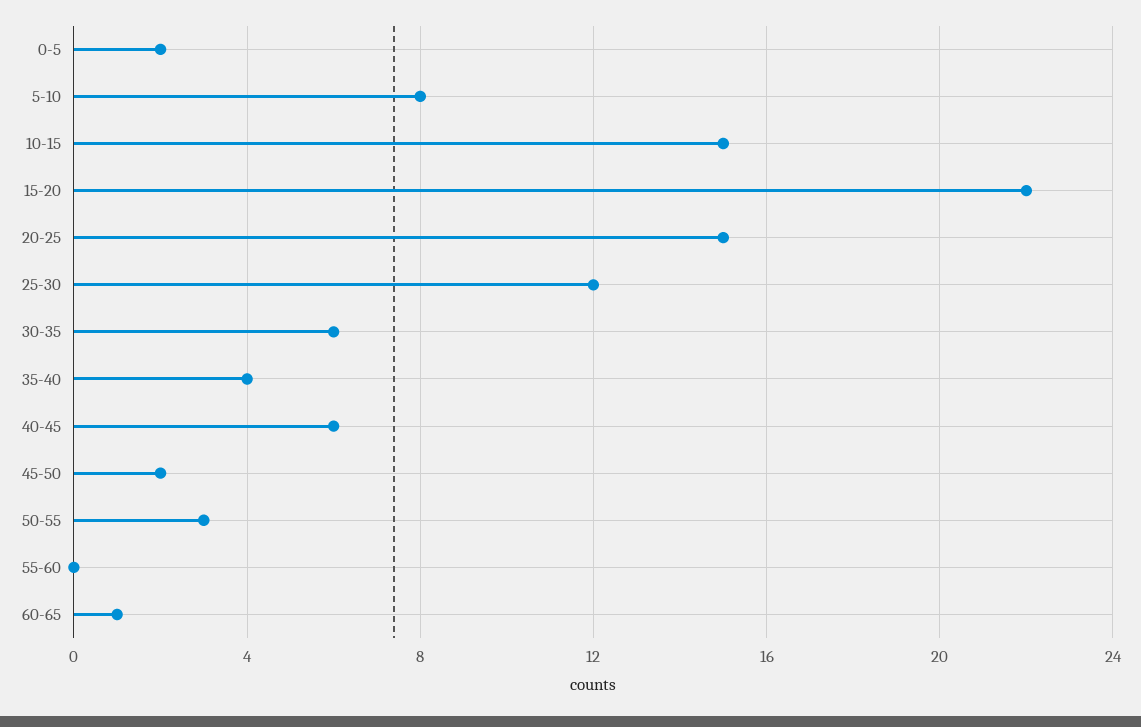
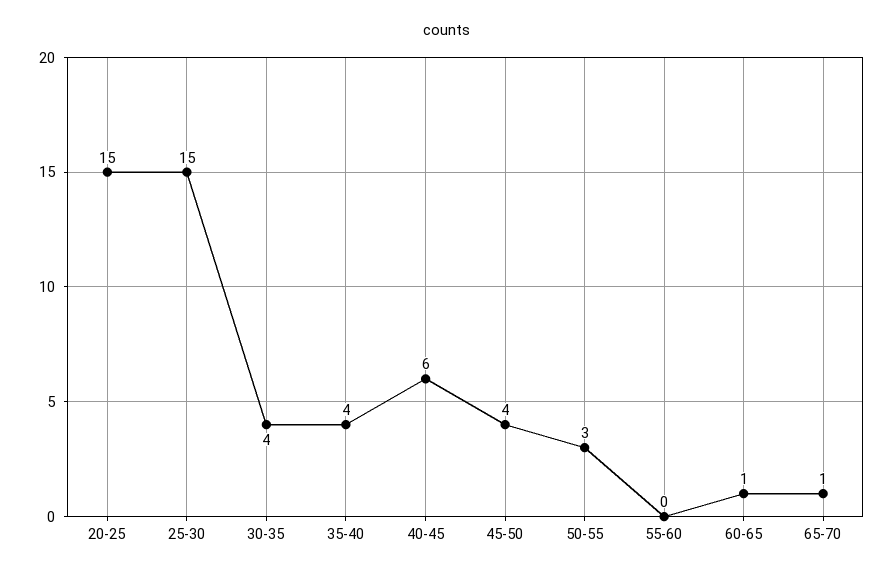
0-5: 2 -> none
5-10: 8 -> none
10-15: 15 -> none
15-20: 22 -> none
25-30: 12 -> 15
30-35: 6 -> 4
45-50: 2 -> 4
65-70: none -> 1

